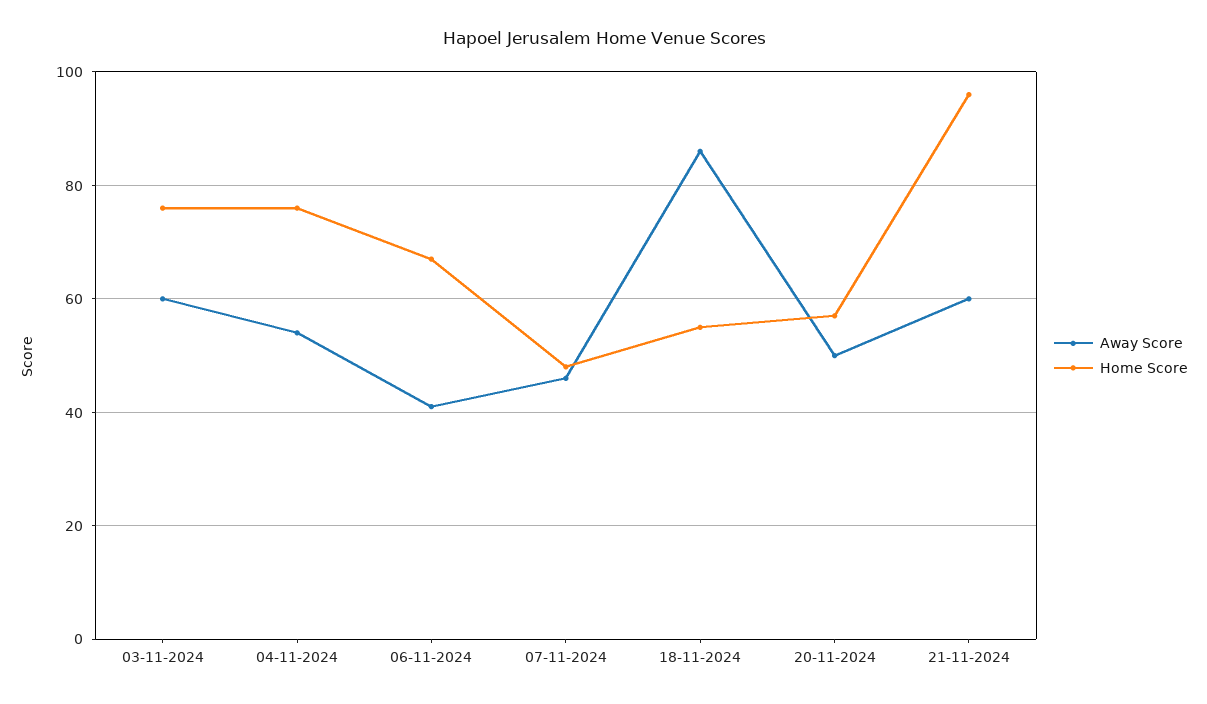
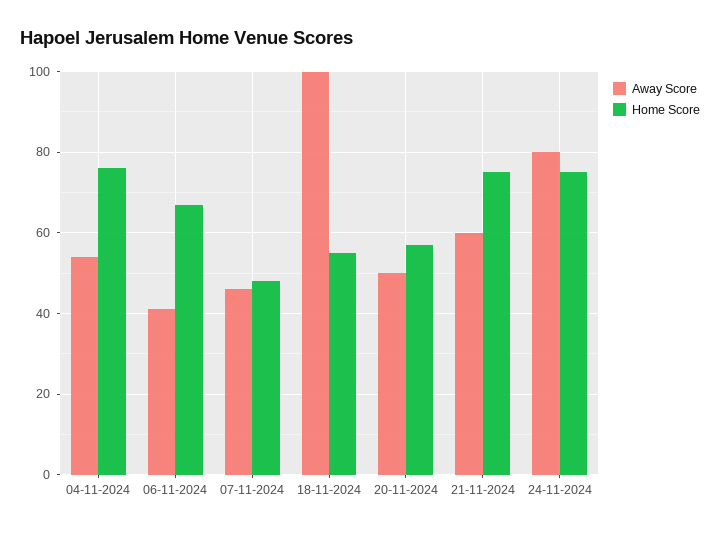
Away Score, 03-11-2024: 60 -> none
Home Score, 03-11-2024: 75 -> none
Away Score, 18-11-2024: 85 -> 100
Home Score, 21-11-2024: 95 -> 75
Away Score, 24-11-2024: none -> 80
Home Score, 24-11-2024: none -> 75

